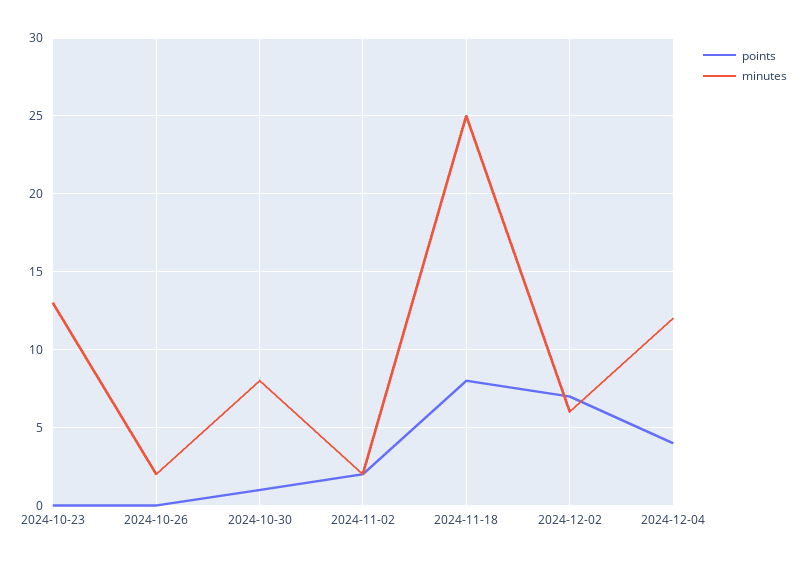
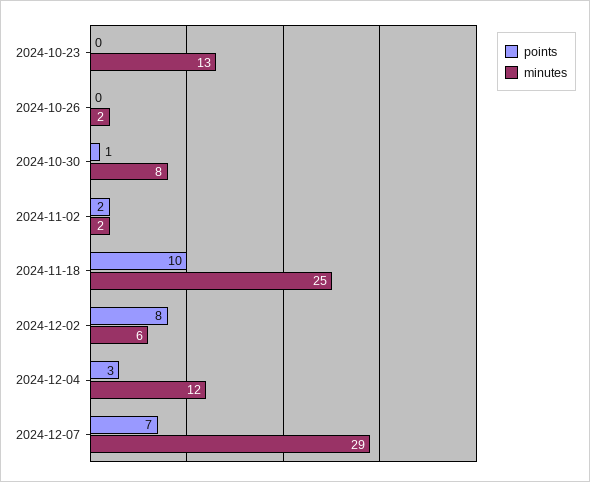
points, 2024-11-18: 8 -> 10
points, 2024-12-02: 7 -> 8
points, 2024-12-04: 4 -> 3
points, 2024-12-07: none -> 7
minutes, 2024-12-07: none -> 29

